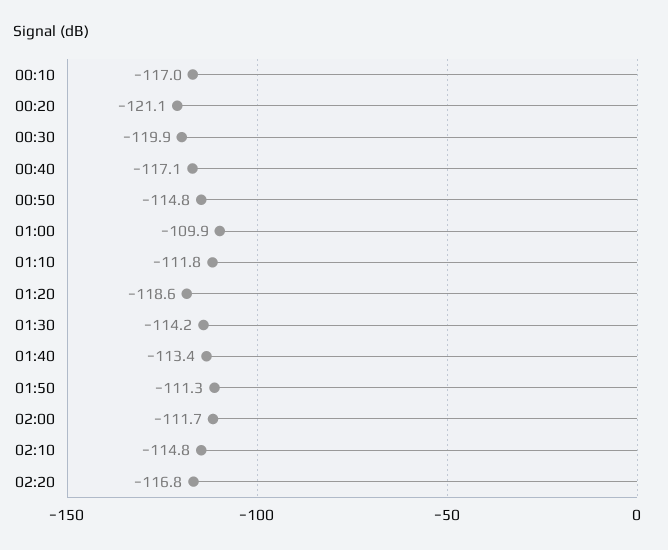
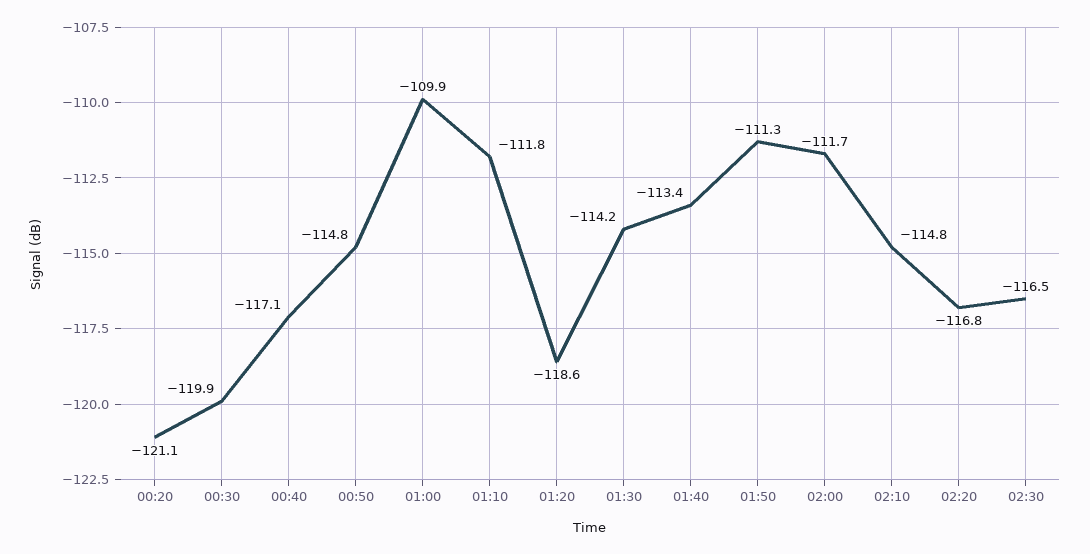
00:10: -117 -> none
02:30: none -> -116.5

